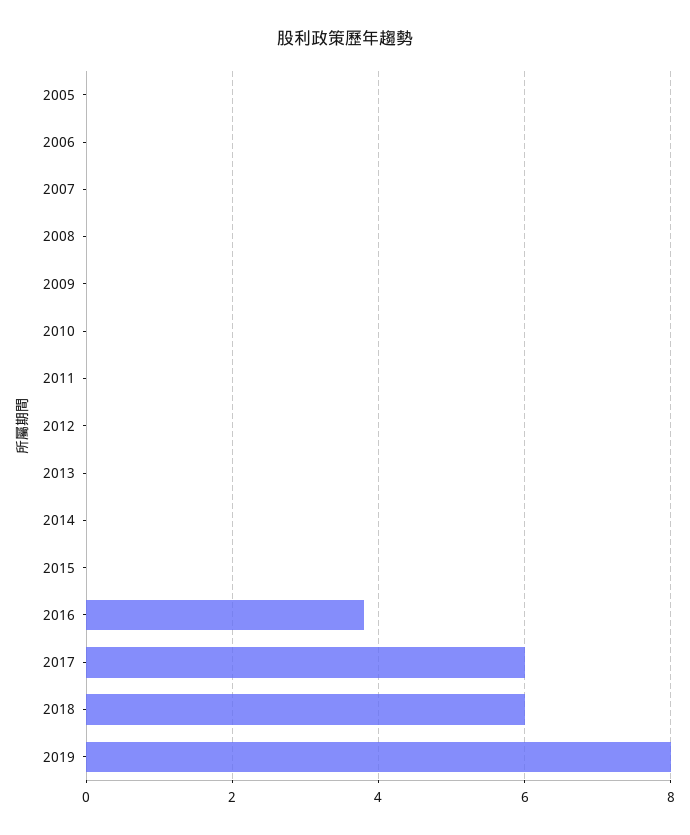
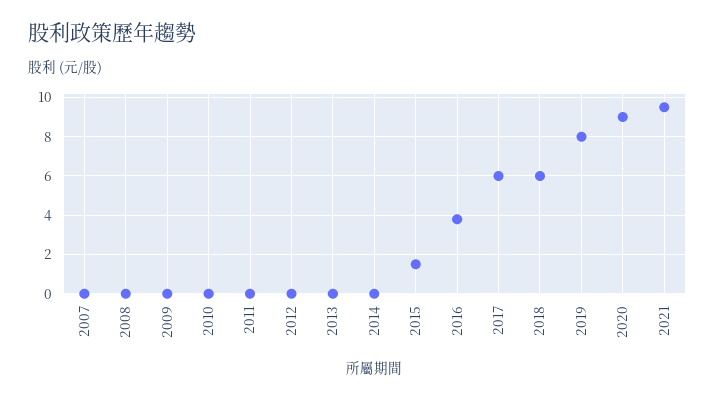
2005: 0 -> none
2006: 0 -> none
2015: 0 -> 1.5
2020: none -> 9
2021: none -> 9.5

